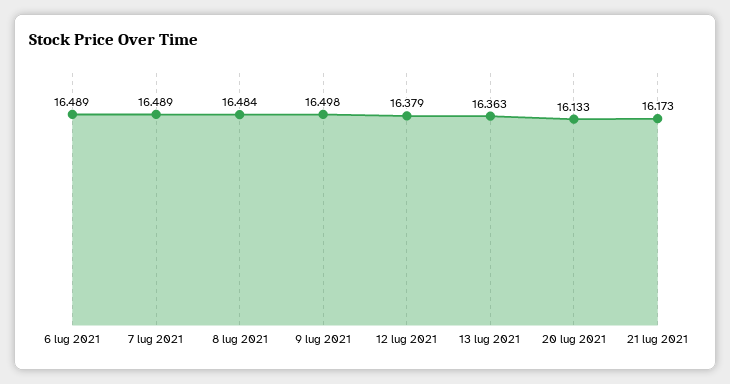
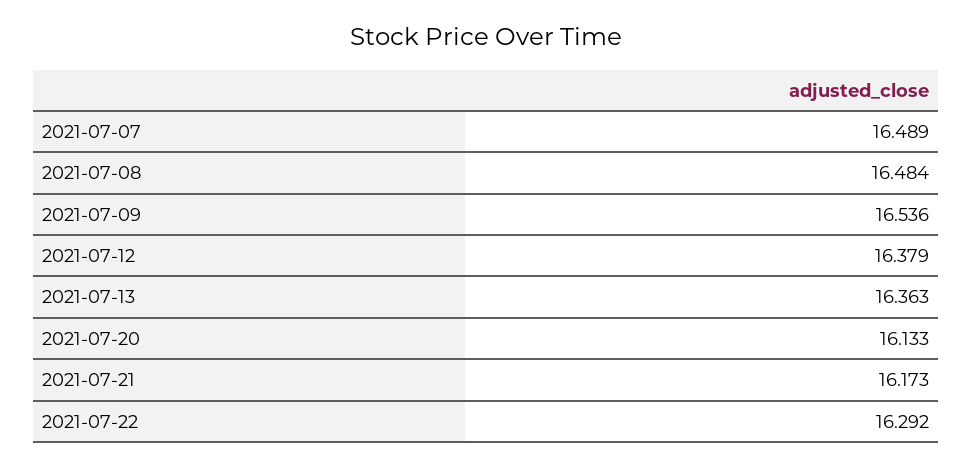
6 lug 2021: 16.489 -> none
9 lug 2021: 16.498 -> 16.536
2021-07-22: none -> 16.292

